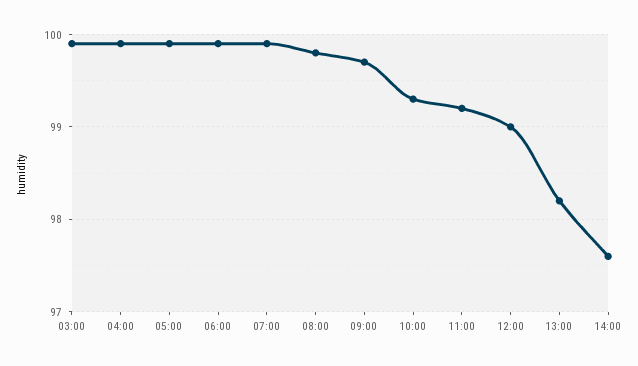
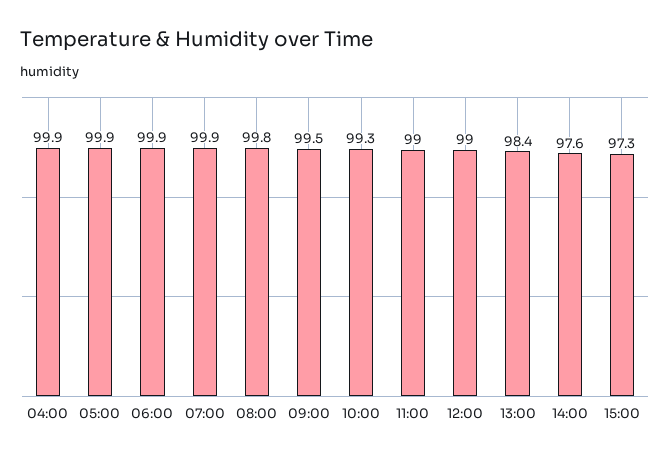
03:00: 99.9 -> none
09:00: 99.7 -> 99.5
11:00: 99.2 -> 99
13:00: 98.2 -> 98.4
15:00: none -> 97.3

